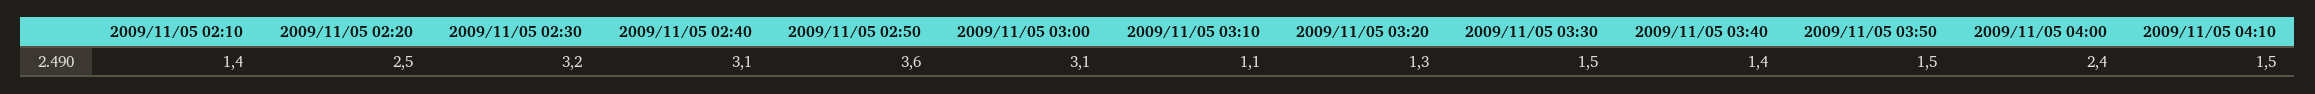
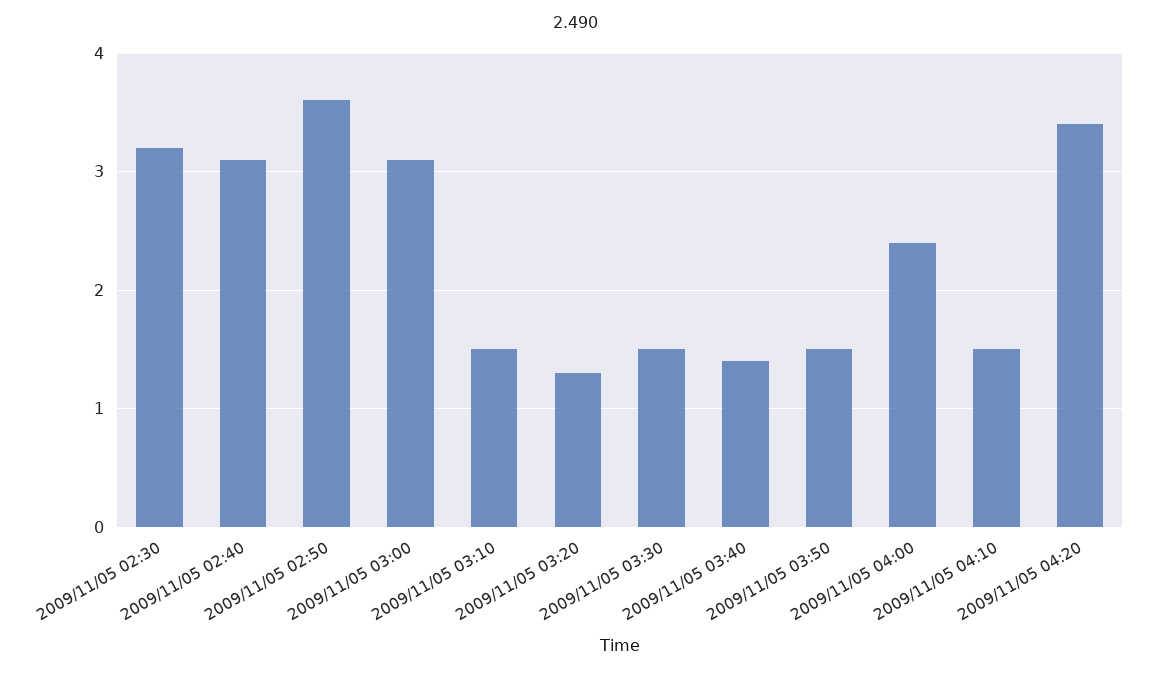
2009/11/05 02:10: 1.4 -> none
2009/11/05 02:20: 2.5 -> none
2009/11/05 03:10: 1.1 -> 1.5
2009/11/05 04:20: none -> 3.4

